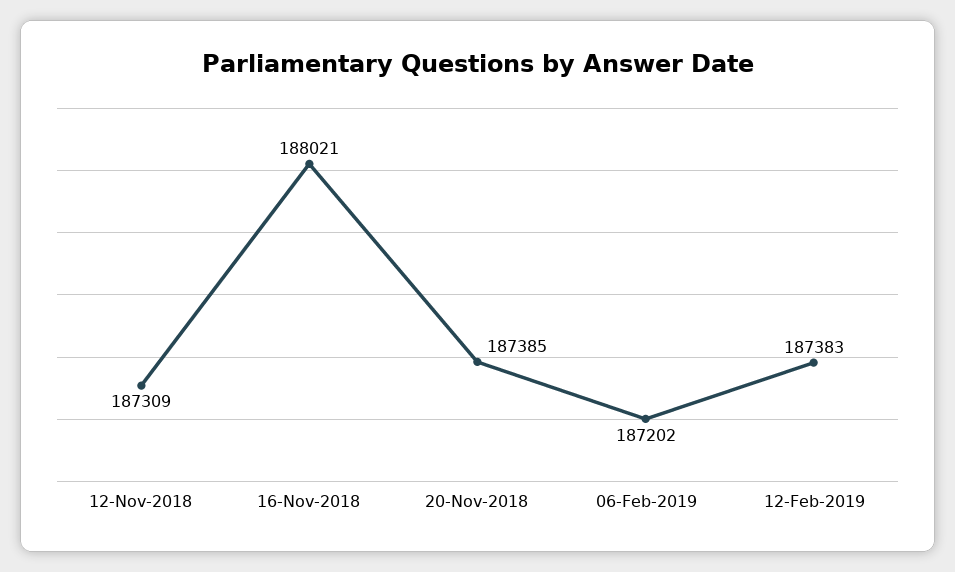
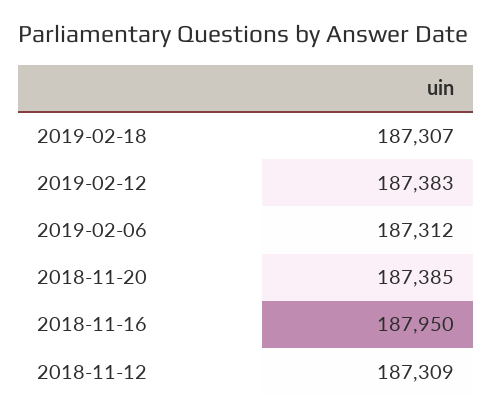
16-Nov-2018: 188021 -> 187950
06-Feb-2019: 187202 -> 187312
2019-02-18: none -> 187307

